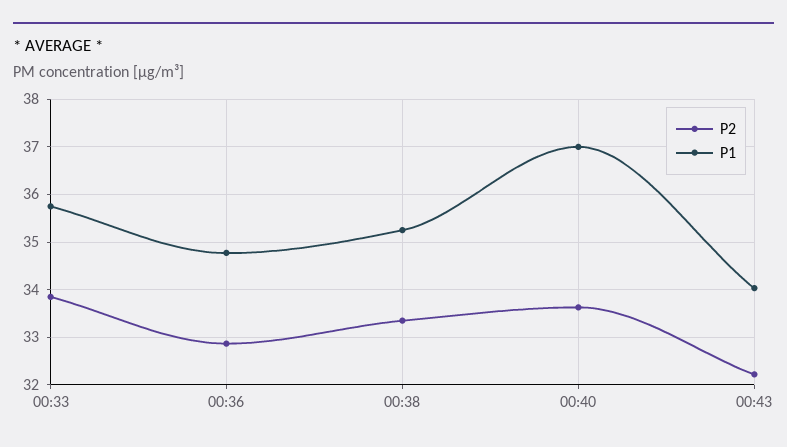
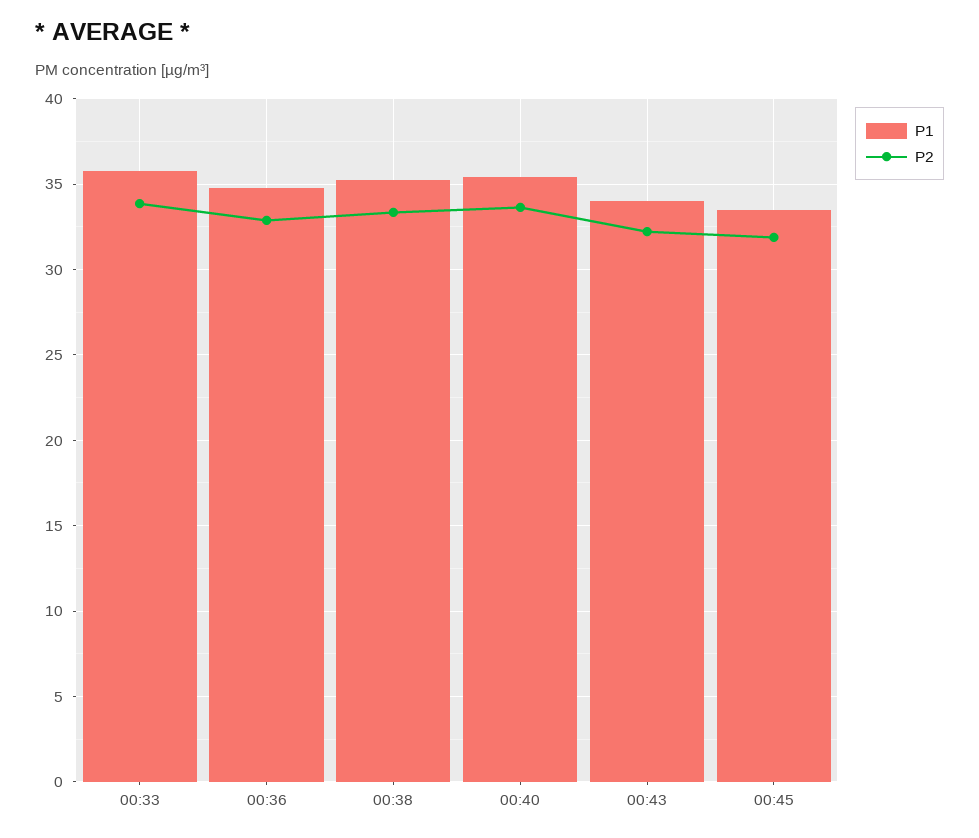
P1, 00:40: 37 -> 35.5
P1, 00:45: none -> 33.5
P2, 00:45: none -> 32

